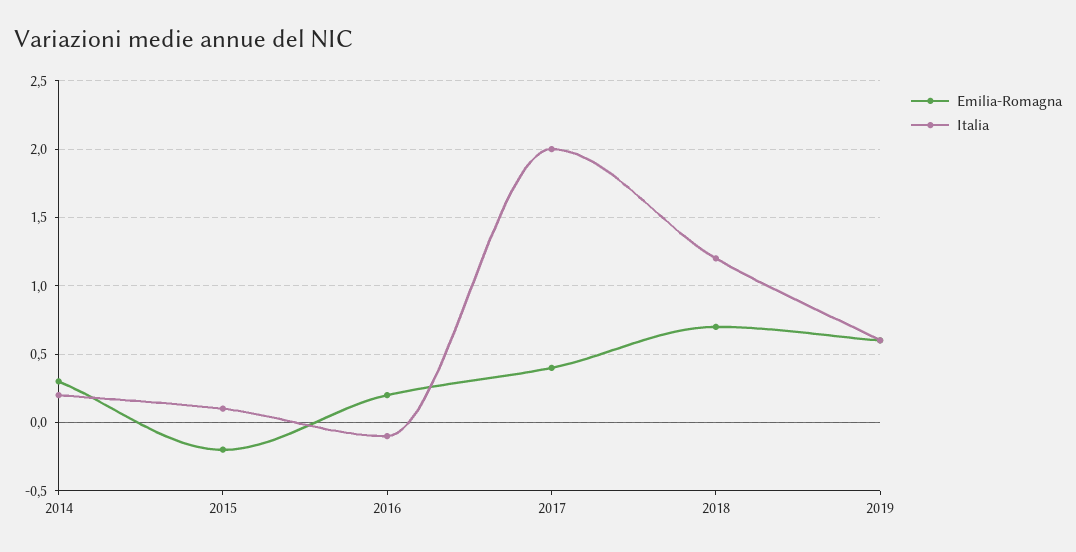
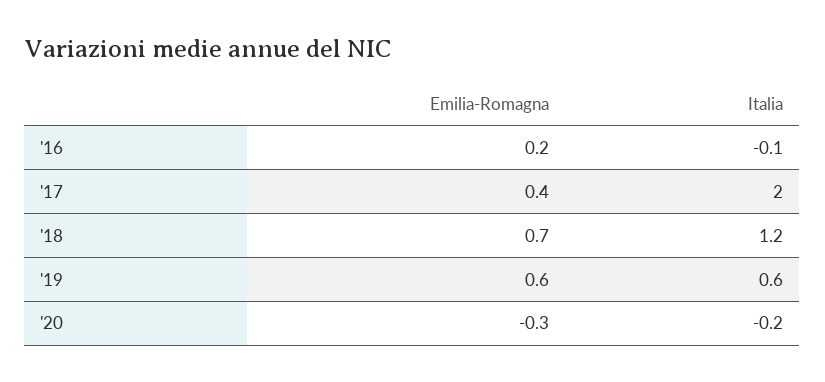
Emilia-Romagna, 2014: 0.3 -> none
Italia, 2014: 0.2 -> none
Emilia-Romagna, 2015: -0.2 -> none
Italia, 2015: 0.1 -> none
Emilia-Romagna, '20: none -> -0.3
Italia, '20: none -> -0.2

